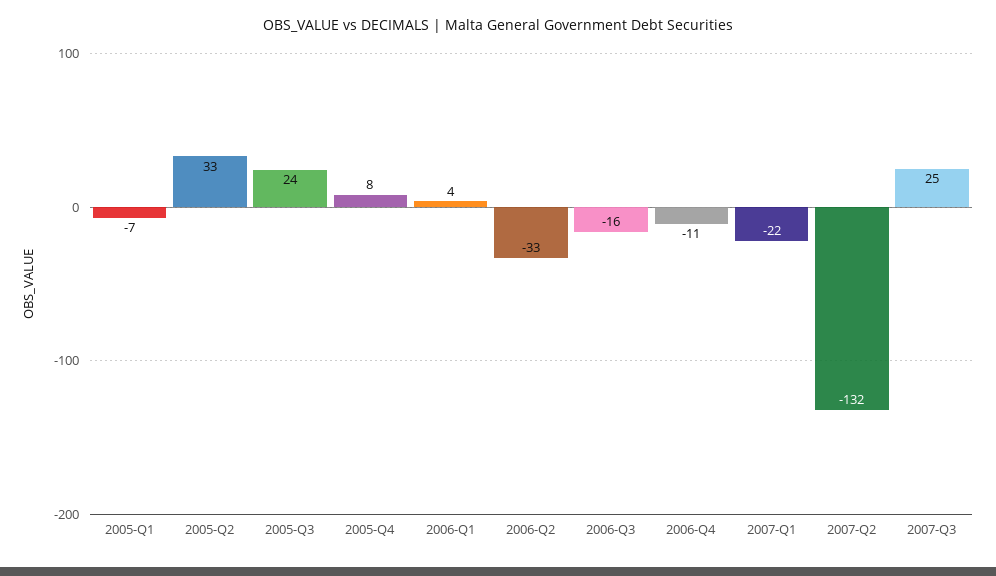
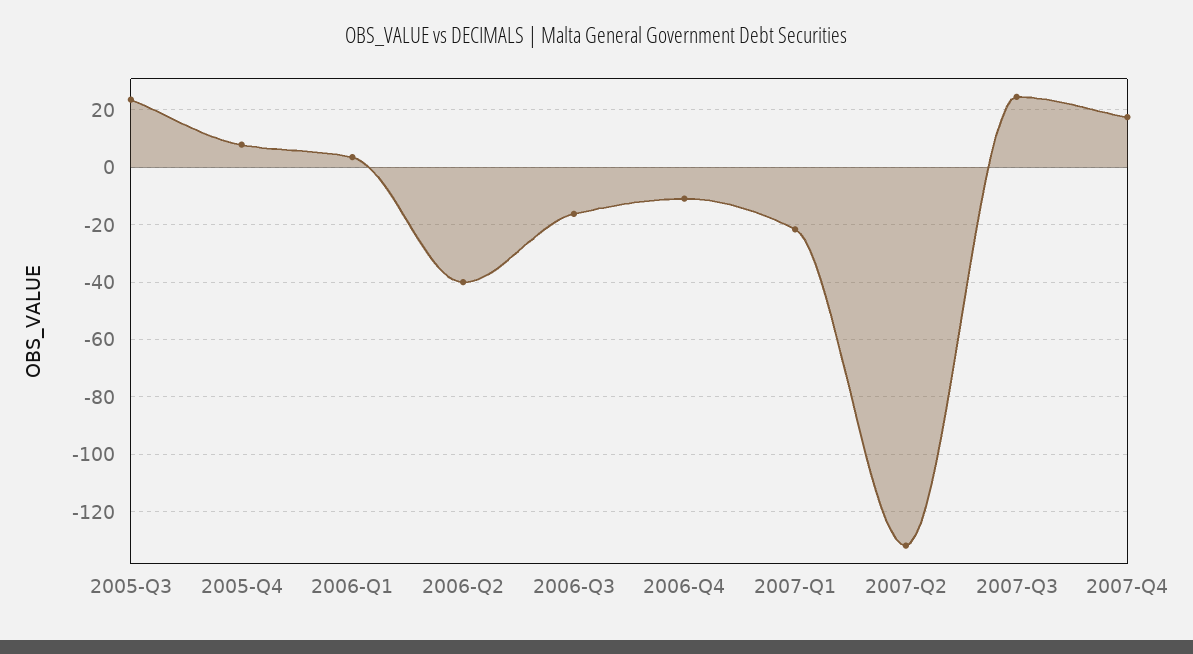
2005-Q1: -7 -> none
2005-Q2: 33 -> none
2006-Q2: -33 -> -40
2007-Q4: none -> 17.5

